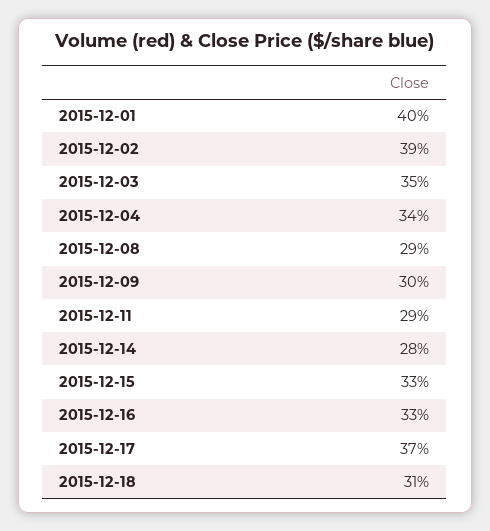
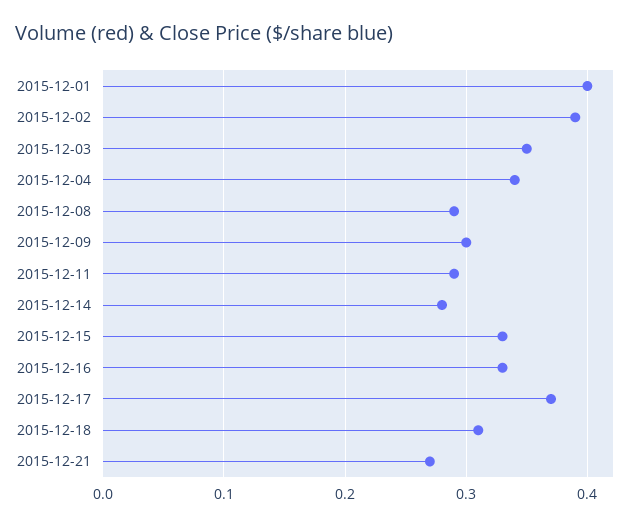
2015-12-21: none -> 0.27

